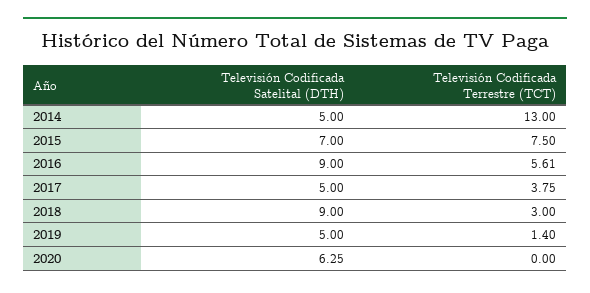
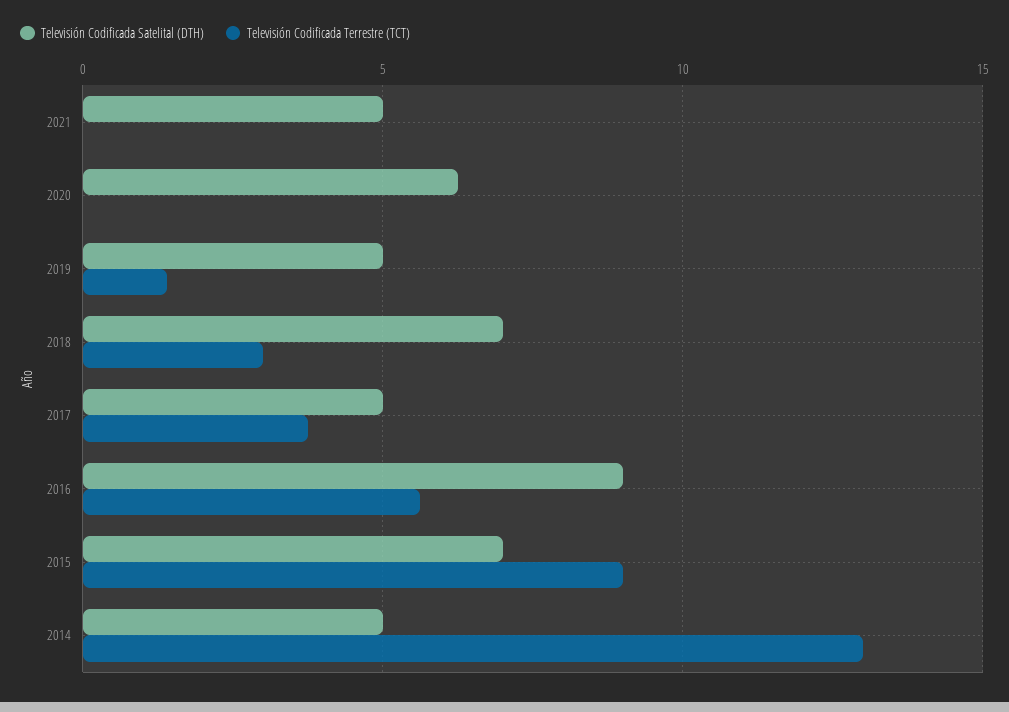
Televisión Codificada Terrestre (TCT), 2015: 7.5 -> 9
Televisión Codificada Satelital (DTH), 2018: 9 -> 7
Televisión Codificada Satelital (DTH), 2021: none -> 5
Televisión Codificada Terrestre (TCT), 2021: none -> 0

